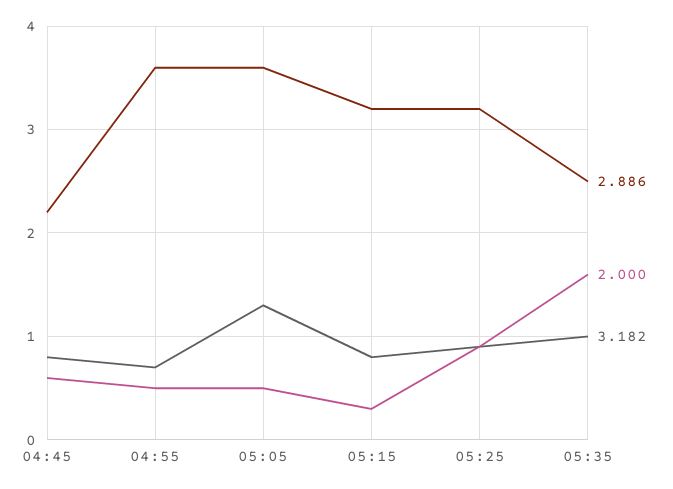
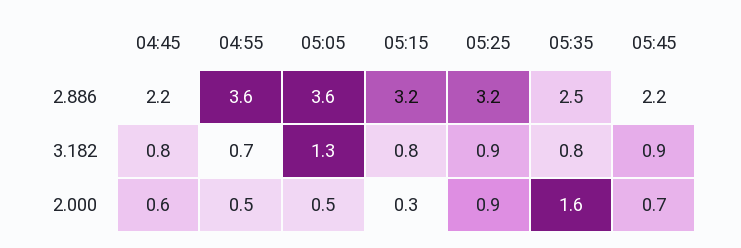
3.182, 05:35: 1 -> 0.8
2.886, 05:45: none -> 2.2
3.182, 05:45: none -> 0.9
2.000, 05:45: none -> 0.7

